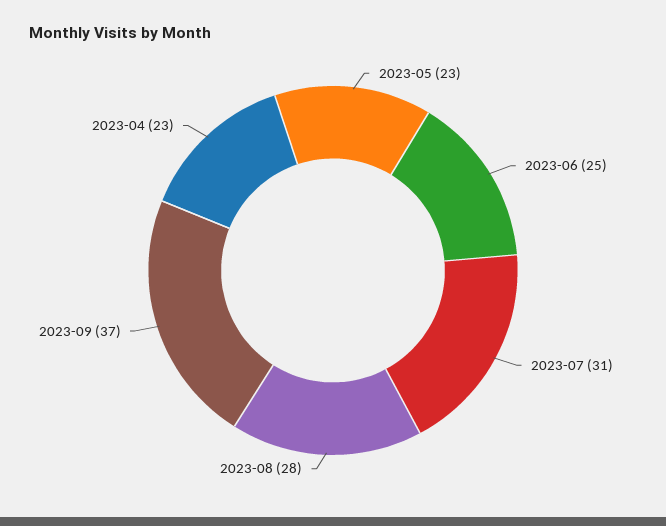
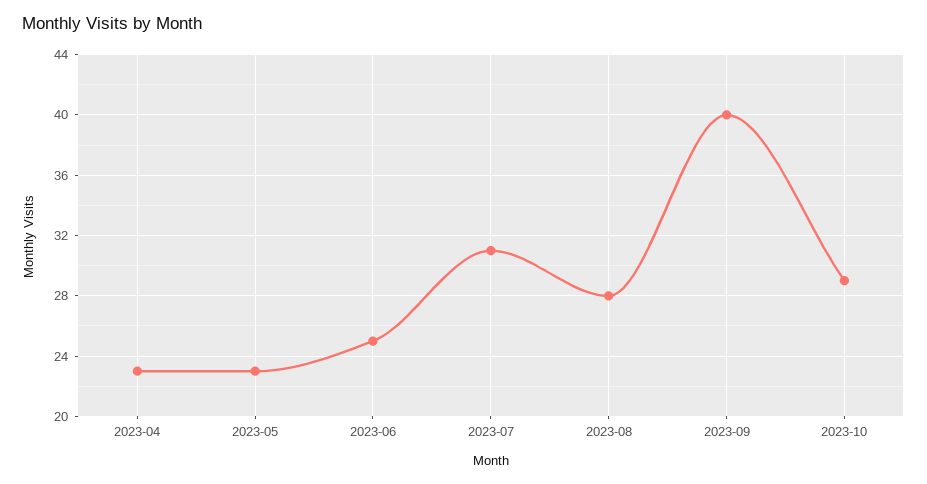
2023-09: 37 -> 40
2023-10: none -> 29

